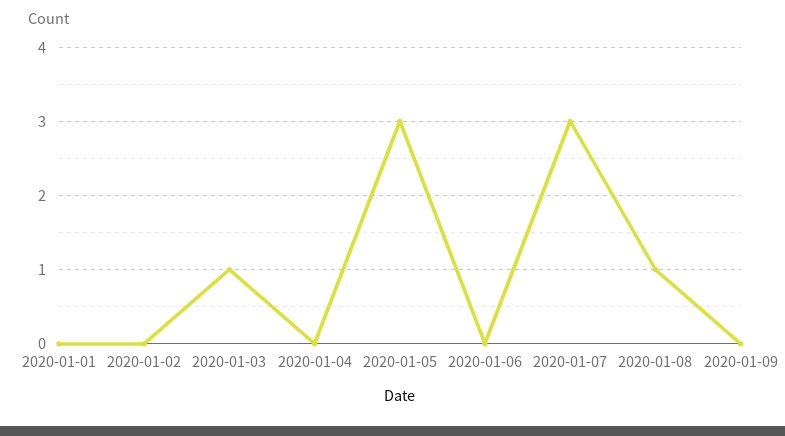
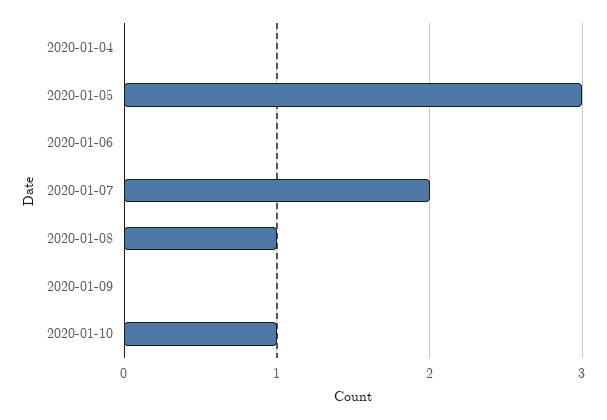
2020-01-01: 0 -> none
2020-01-02: 0 -> none
2020-01-03: 1 -> none
2020-01-07: 3 -> 2
2020-01-10: none -> 1

